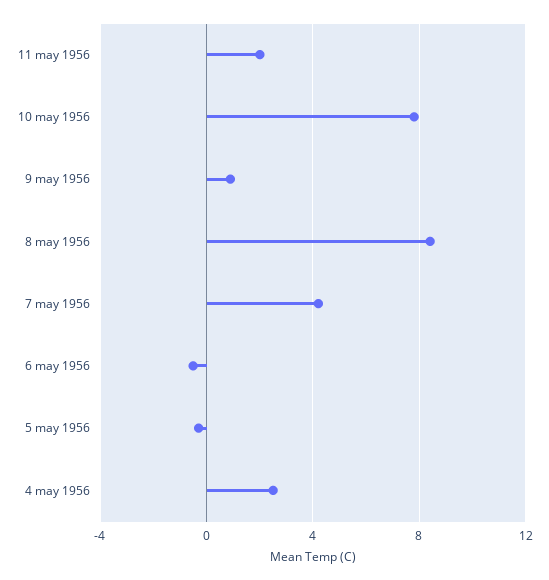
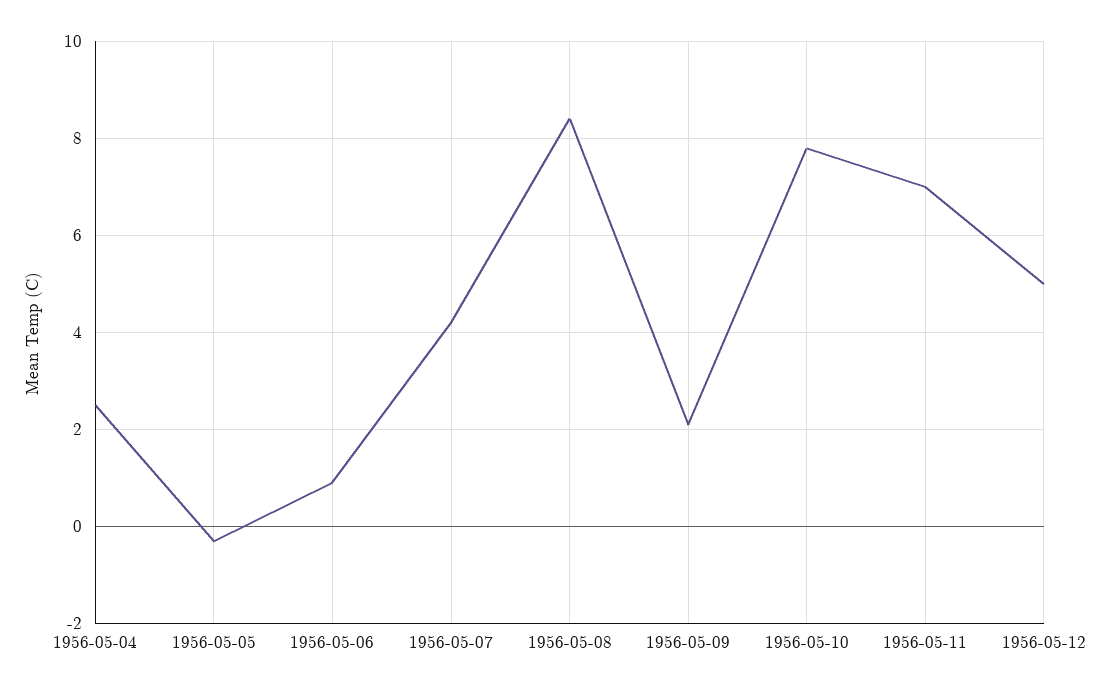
11 may 1956: 2 -> 7
9 may 1956: 1 -> 2
6 may 1956: -0.5 -> 1
1956-05-12: none -> 5

